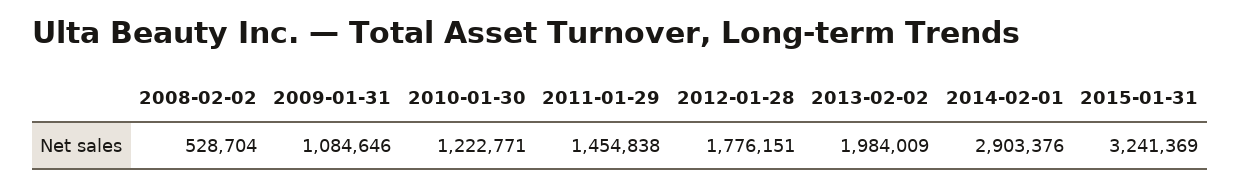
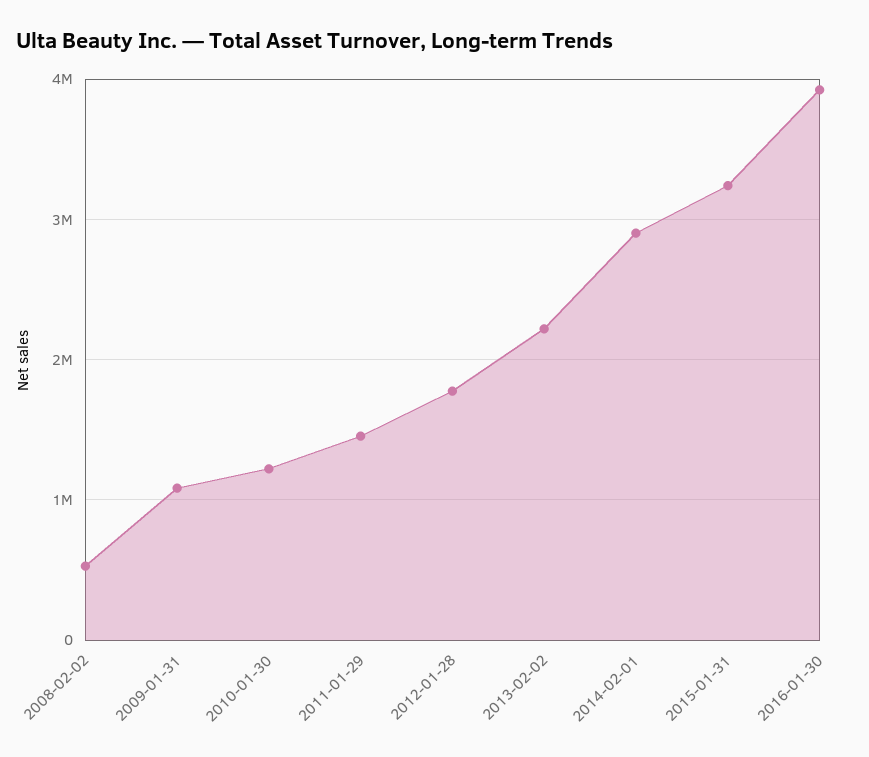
2013-02-02: 1984009 -> 2200000
2016-01-30: none -> 3900000

